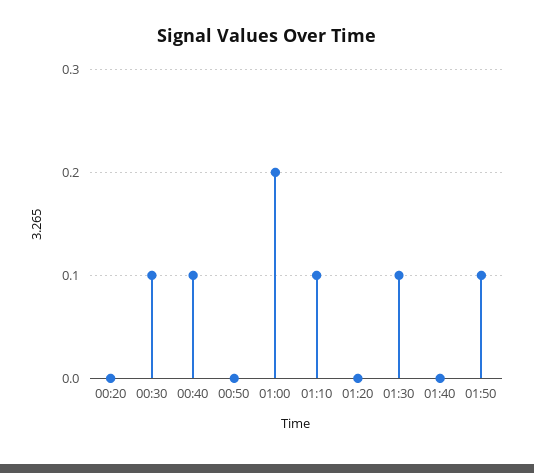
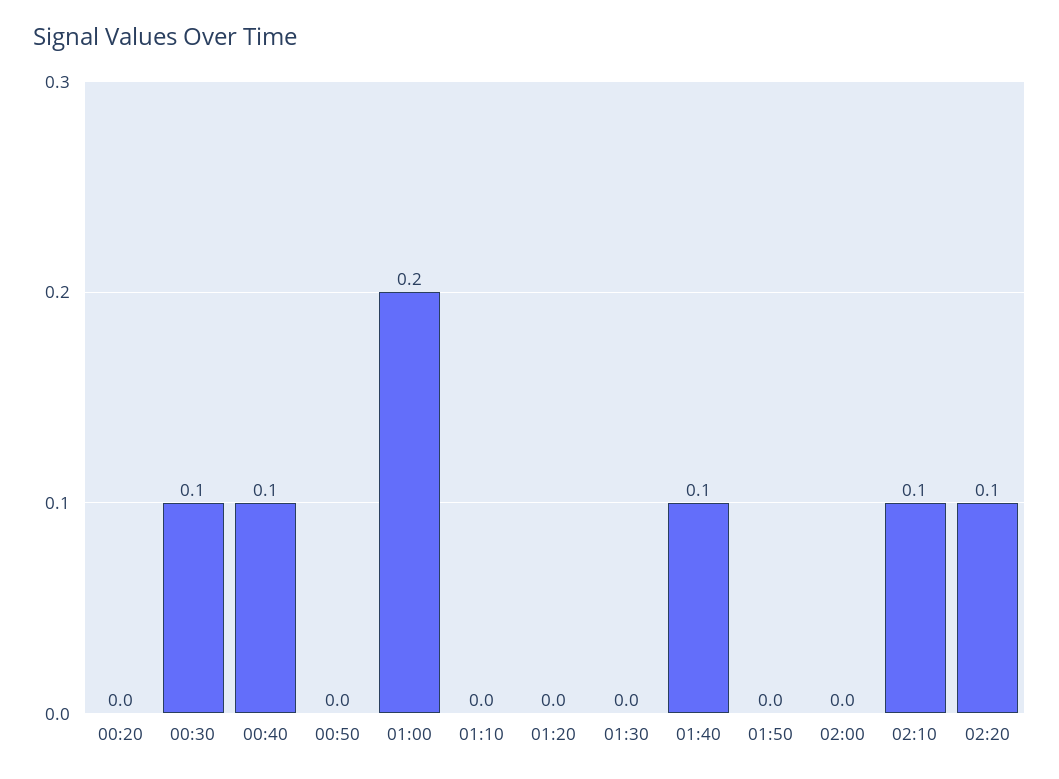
01:10: 0.1 -> 0
01:30: 0.1 -> 0
01:40: 0 -> 0.1
01:50: 0.1 -> 0
02:00: none -> 0
02:10: none -> 0.1
02:20: none -> 0.1

